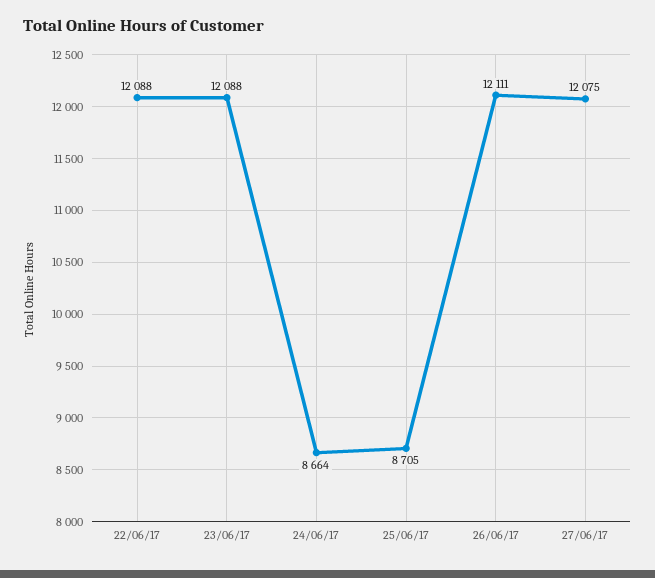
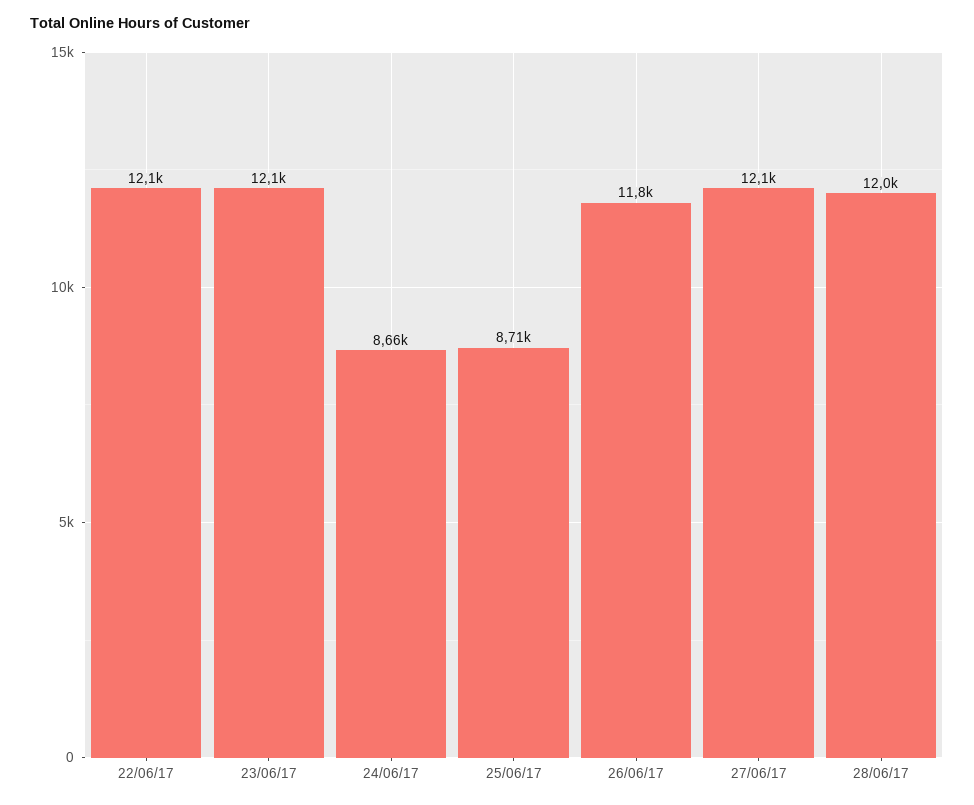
26/06/17: 12111 -> 11800
28/06/17: none -> 12000

